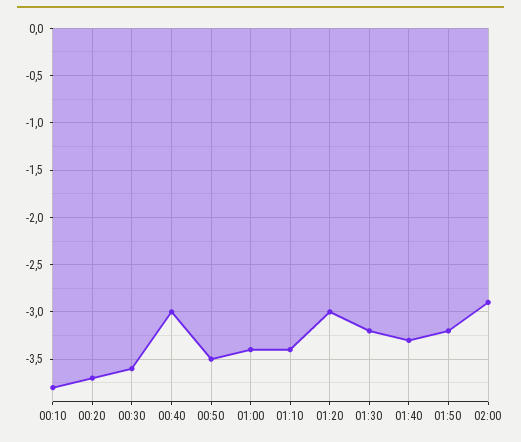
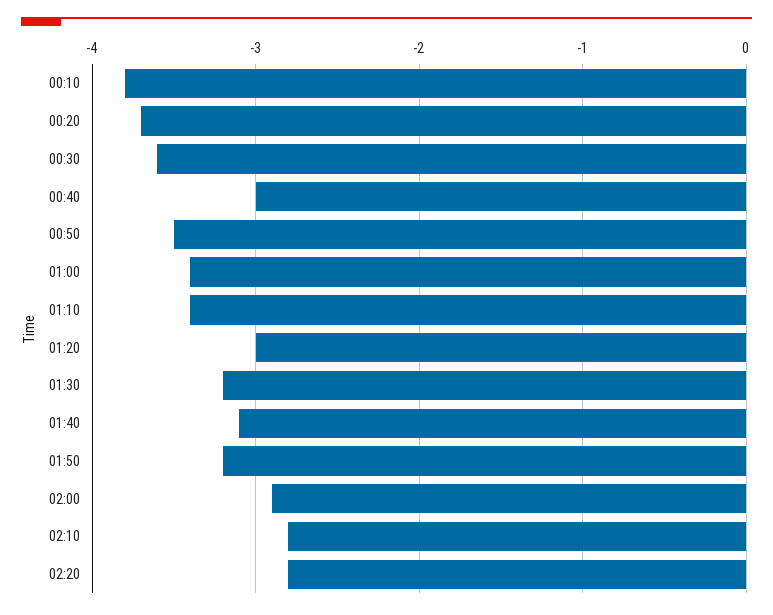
01:40: -3.3 -> -3.1
02:10: none -> -2.8
02:20: none -> -2.8

